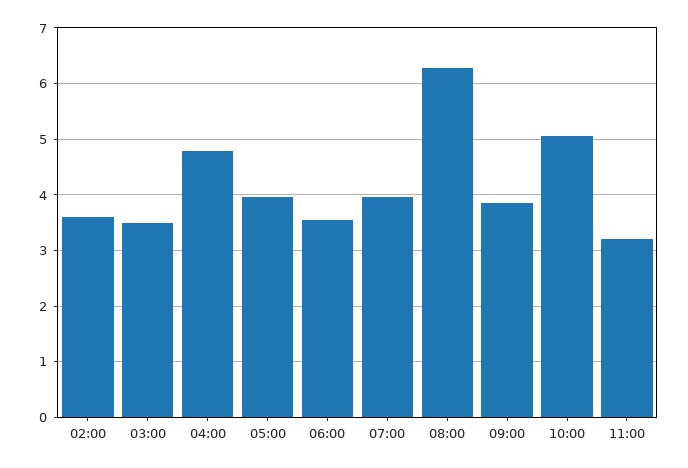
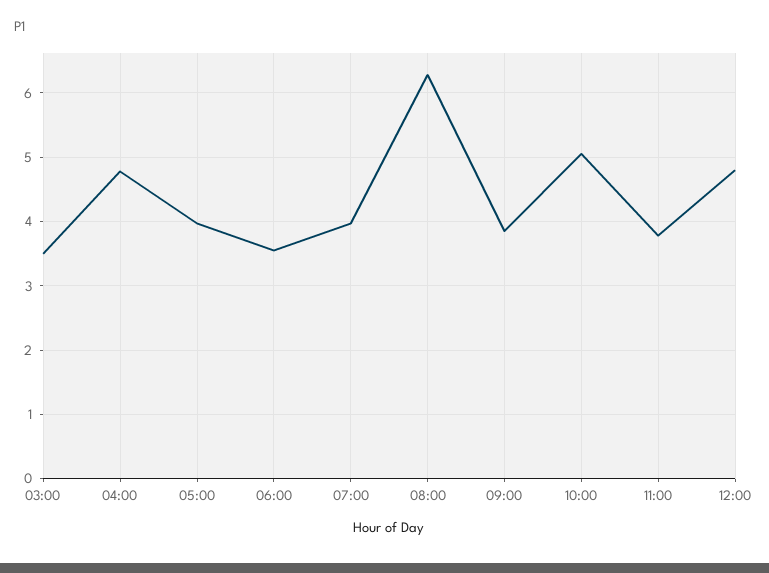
02:00: 3.6 -> none
11:00: 3.2 -> 3.8
12:00: none -> 4.8

